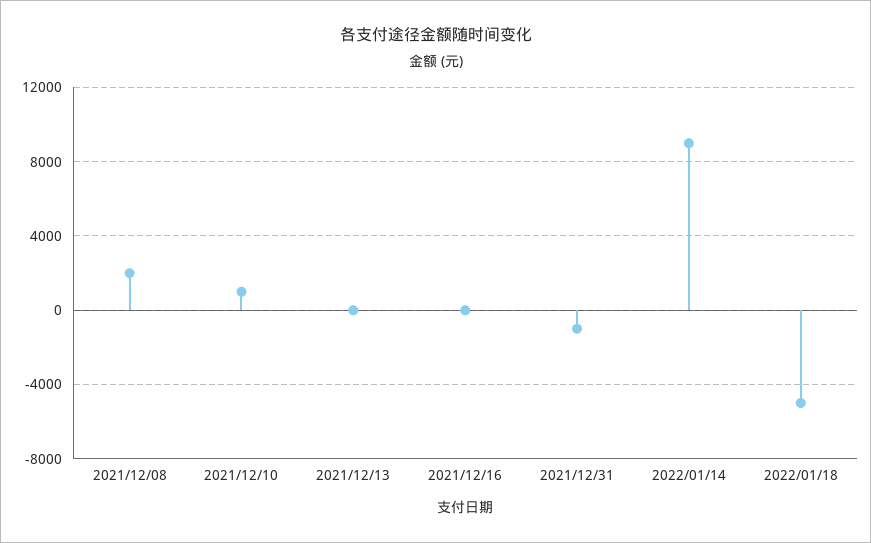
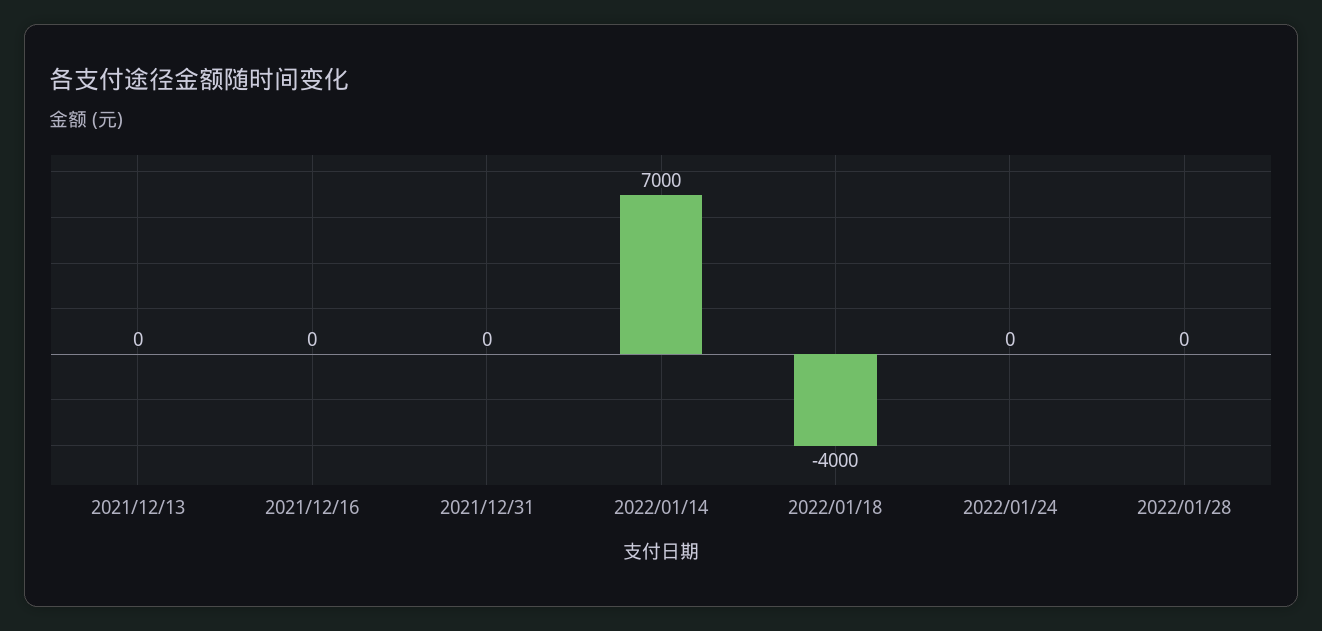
2021/12/08: 2000 -> none
2021/12/10: 1000 -> none
2021/12/31: -1000 -> 0
2022/01/14: 9000 -> 7000
2022/01/18: -5000 -> -4000
2022/01/24: none -> 0
2022/01/28: none -> 0

